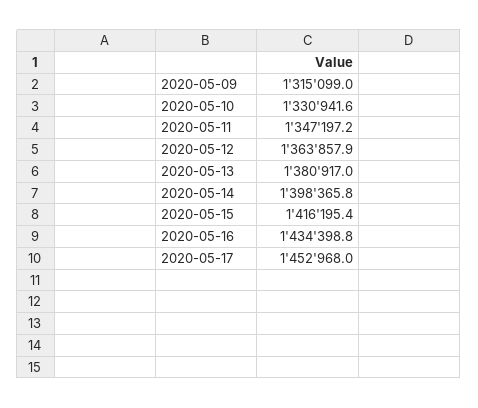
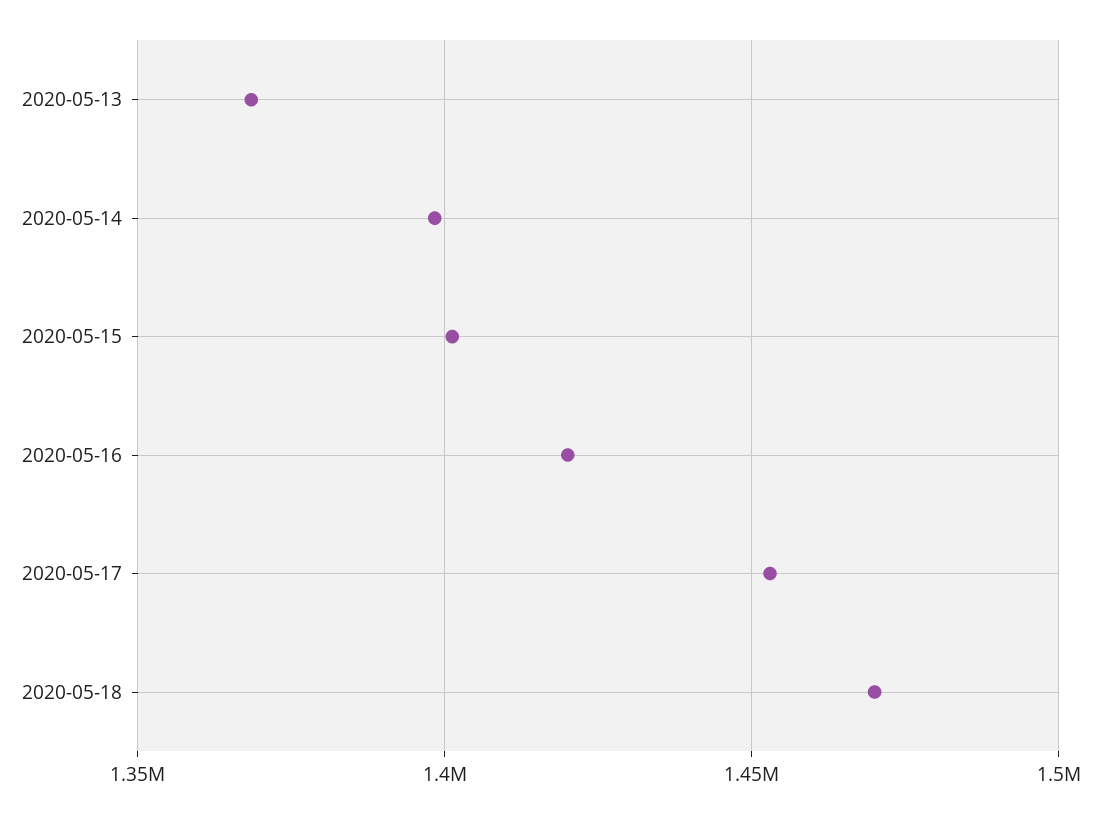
2020-05-09: 1315099 -> none
2020-05-10: 1330941.6 -> none
2020-05-11: 1347197.2 -> none
2020-05-12: 1363857.9 -> none
2020-05-13: 1380917 -> 1370000
2020-05-15: 1416195.4 -> 1400000
2020-05-16: 1434398.8 -> 1420000
2020-05-18: none -> 1470000

